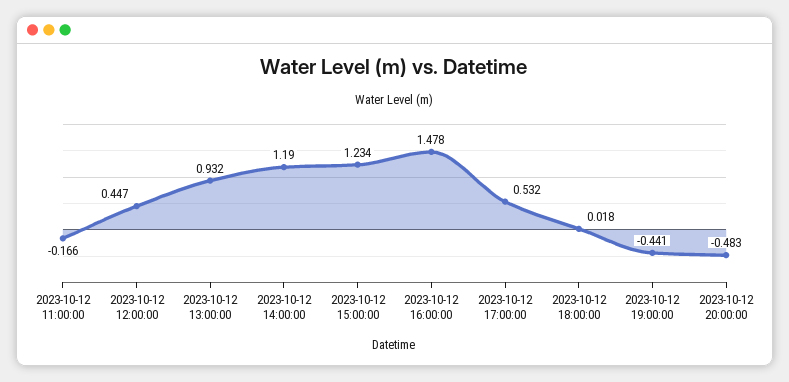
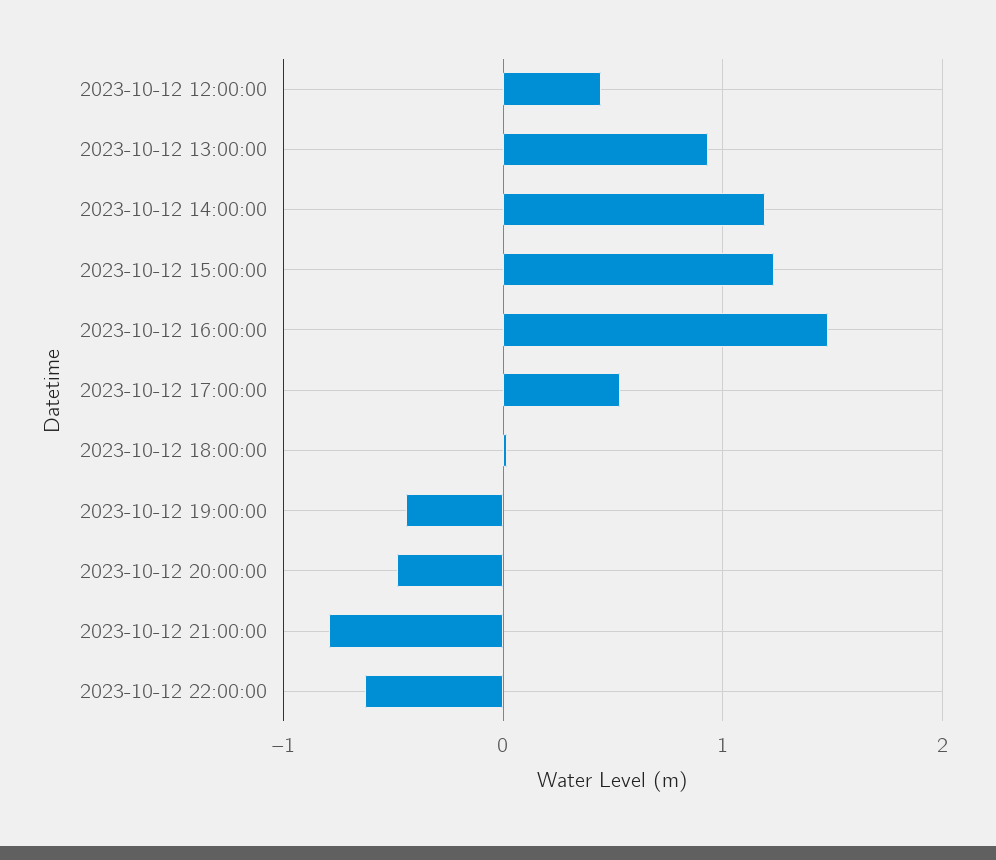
2023-10-12 11:00:00: -0.166 -> none
2023-10-12 21:00:00: none -> -0.8
2023-10-12 22:00:00: none -> -0.6

